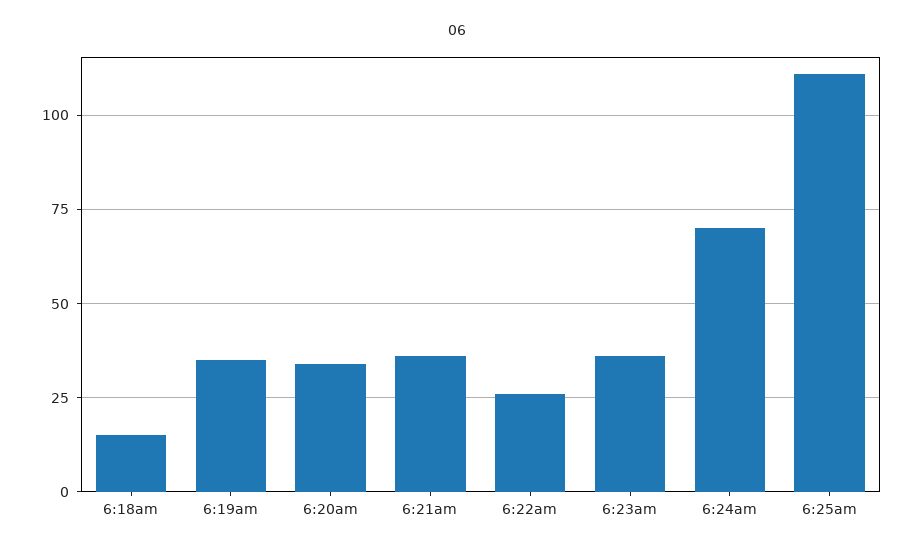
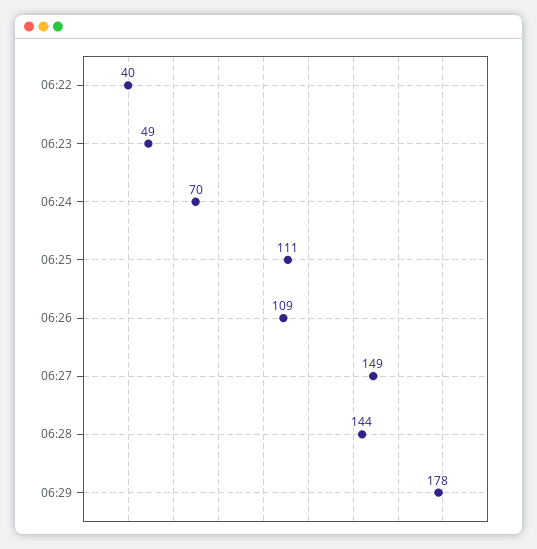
6:18am: 15 -> none
6:19am: 35 -> none
6:20am: 35 -> none
6:21am: 35 -> none
6:22am: 25 -> 40
6:23am: 35 -> 49
06:26: none -> 109
06:27: none -> 149
06:28: none -> 144
06:29: none -> 178

